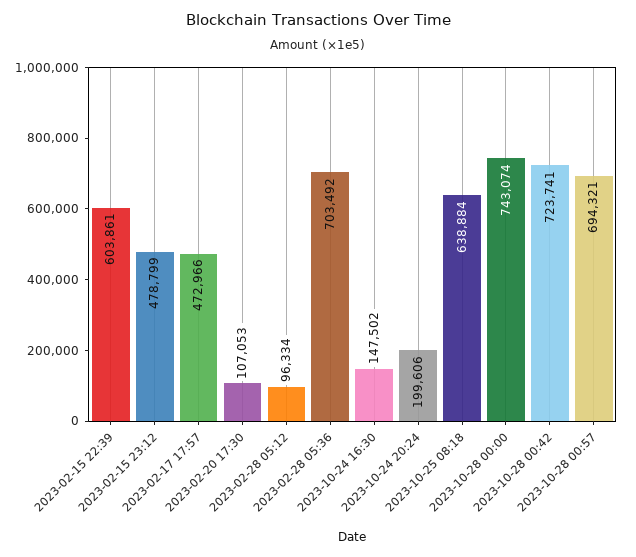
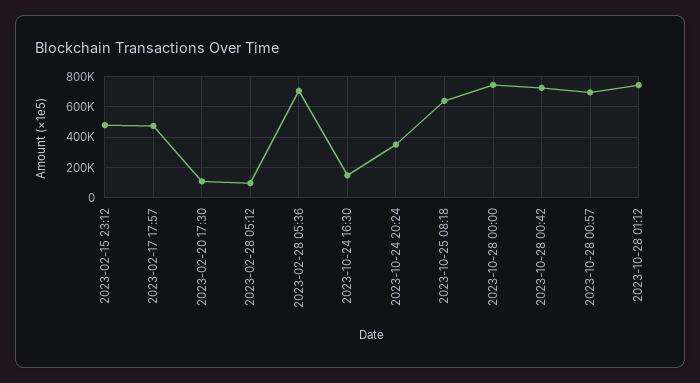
2023-02-15 22:39: 603861 -> none
2023-10-24 20:24: 199606 -> 350000
2023-10-28 01:12: none -> 750000

